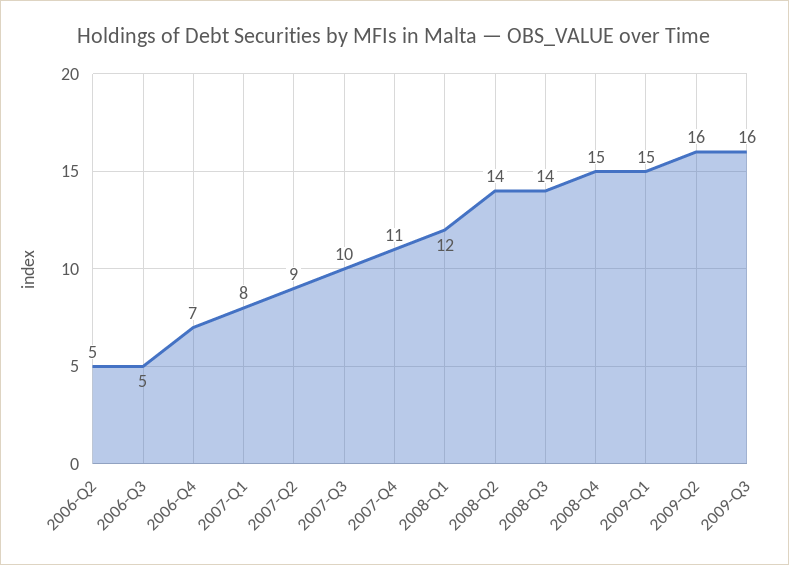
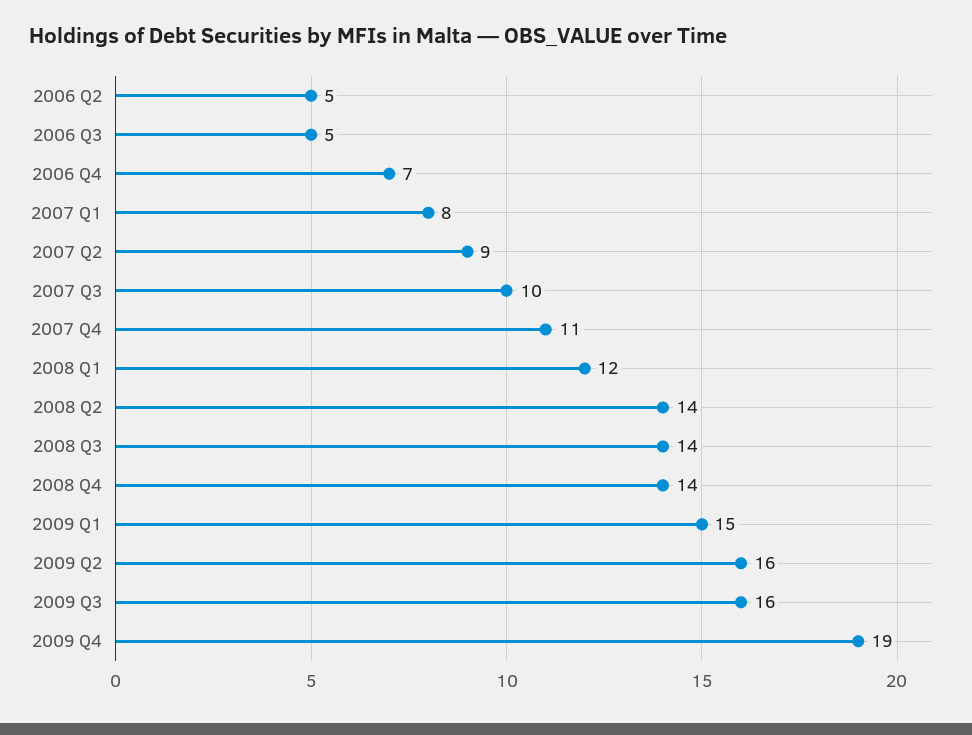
2008-Q4: 15 -> 14
2009 Q4: none -> 19

